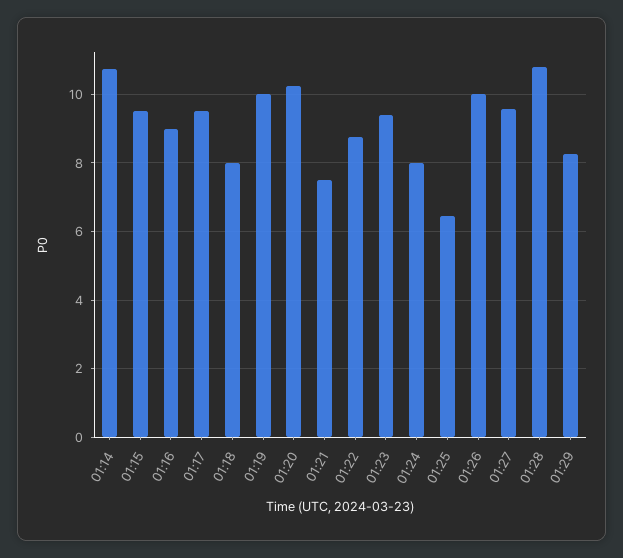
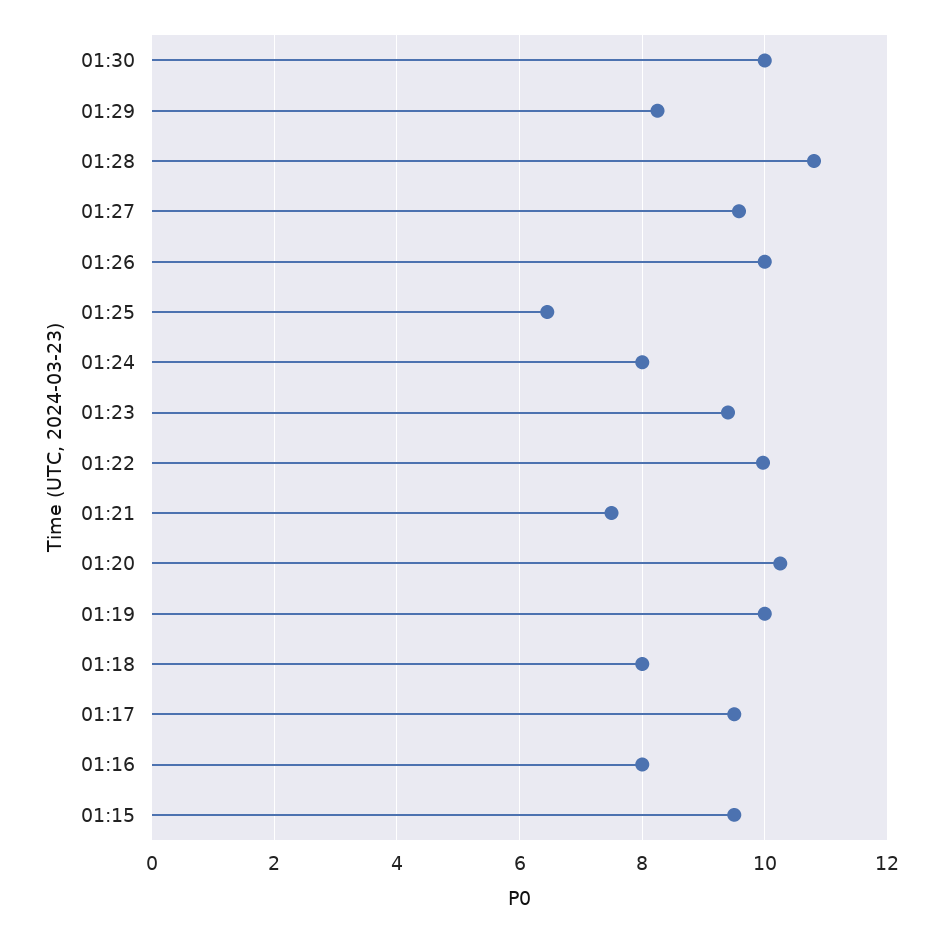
01:14: 10.8 -> none
01:16: 9 -> 8
01:22: 8.8 -> 10
01:30: none -> 10

